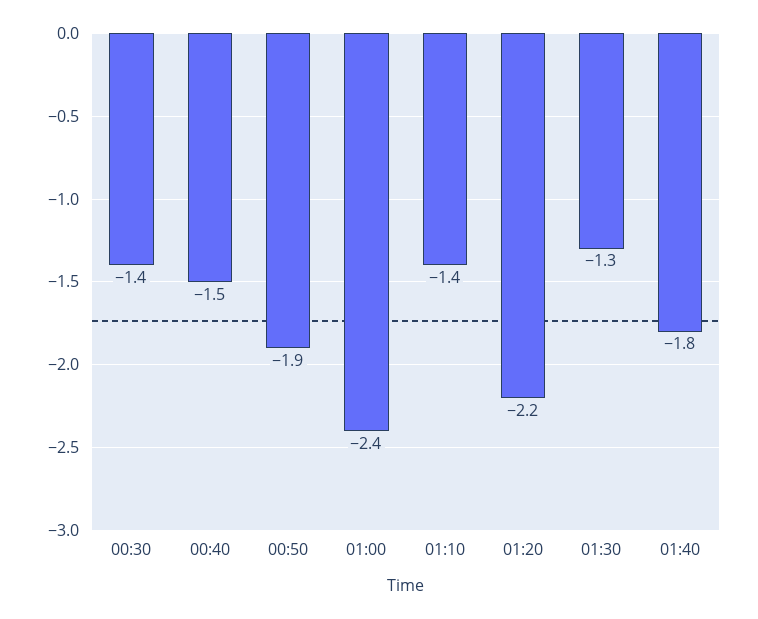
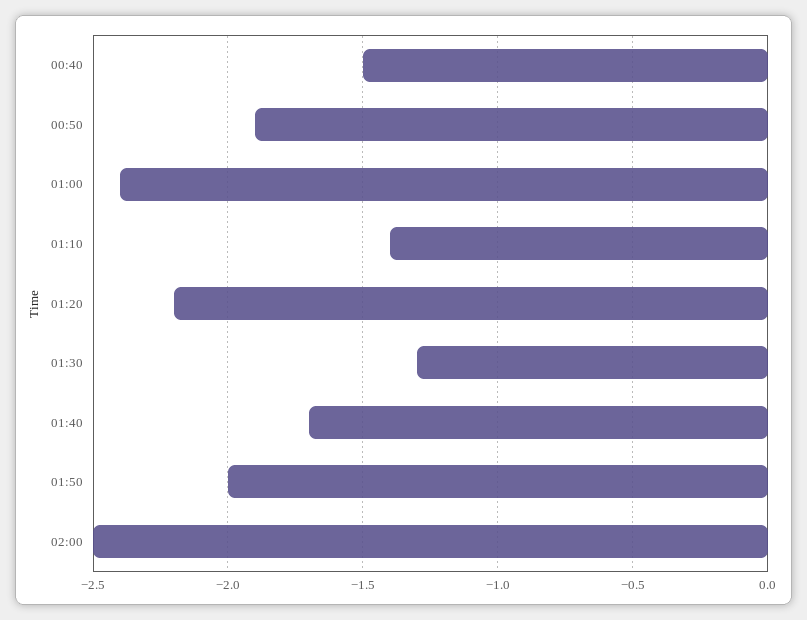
00:30: -1.4 -> none
01:40: -1.8 -> -1.7
01:50: none -> -2
02:00: none -> -2.5

